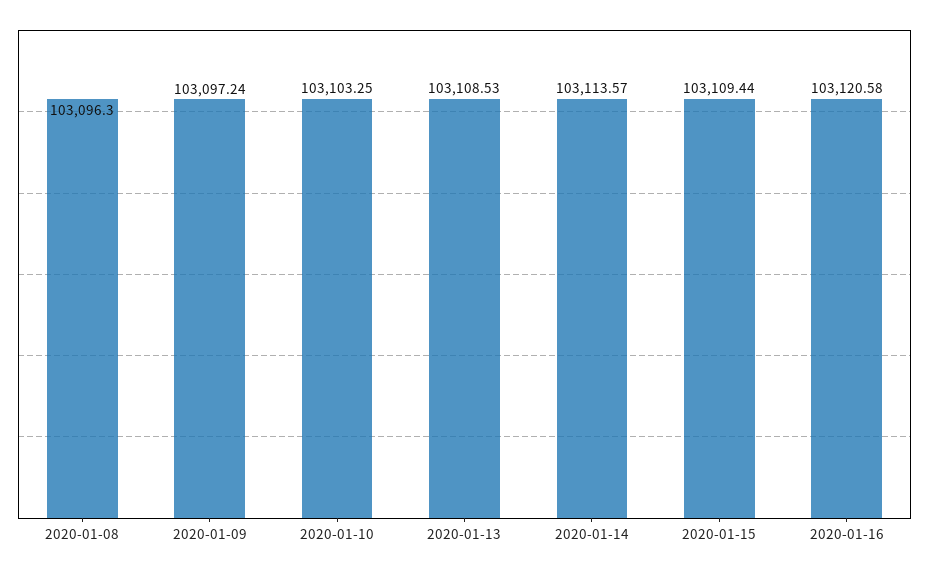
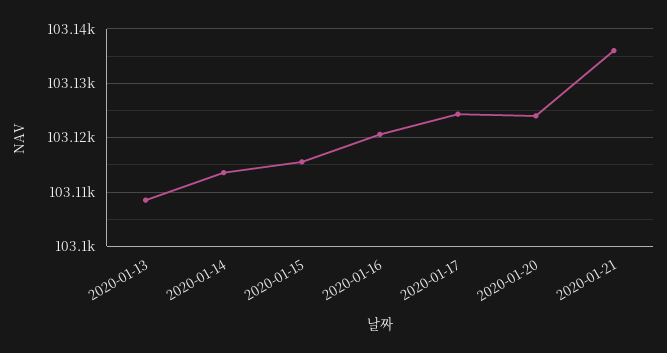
2020-01-08: 103096.3 -> none
2020-01-09: 103097.24 -> none
2020-01-10: 103103.25 -> none
2020-01-15: 103109.44 -> 103116
2020-01-17: none -> 103124
2020-01-20: none -> 103124
2020-01-21: none -> 103136

